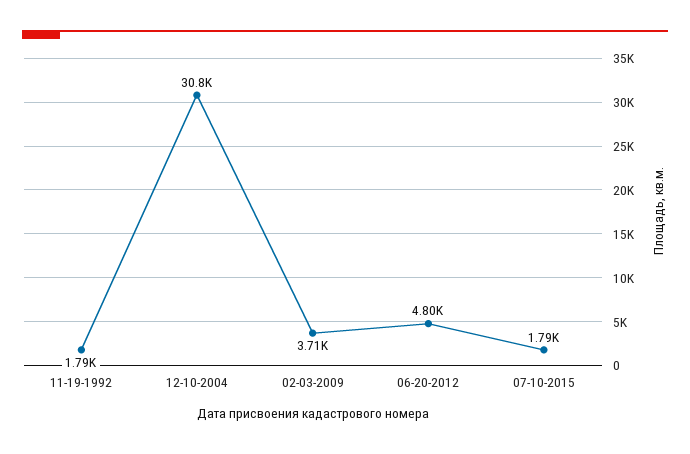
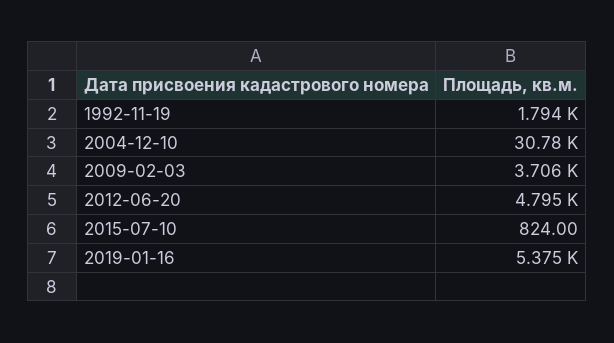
07-10-2015: 1790 -> 824
2019-01-16: none -> 5375

